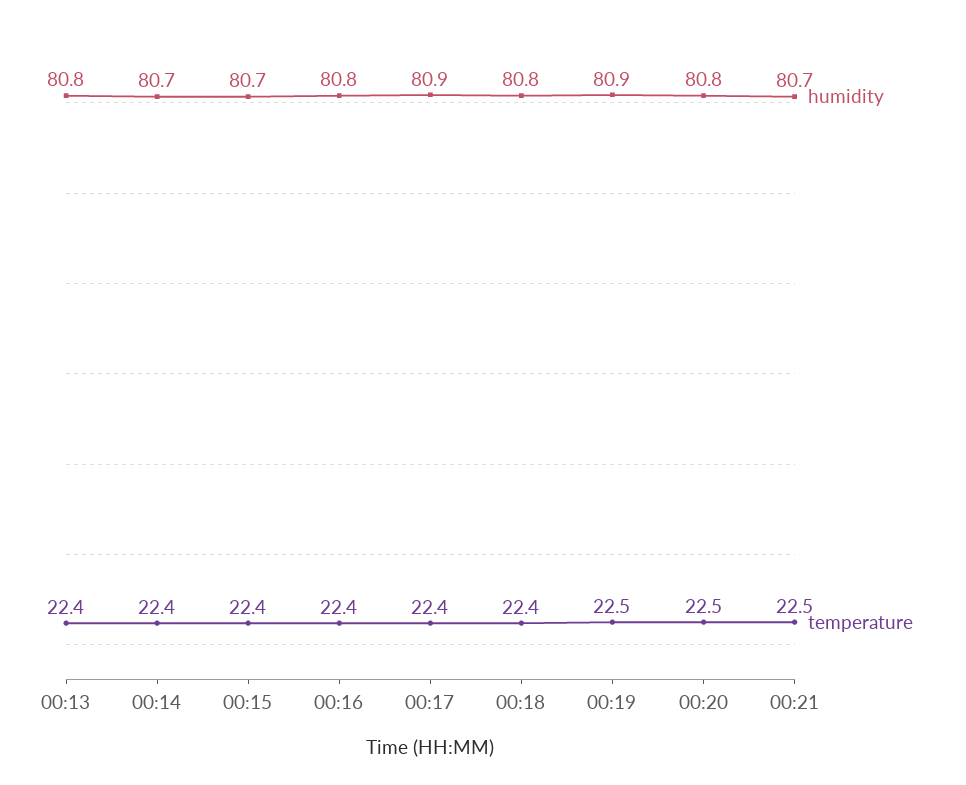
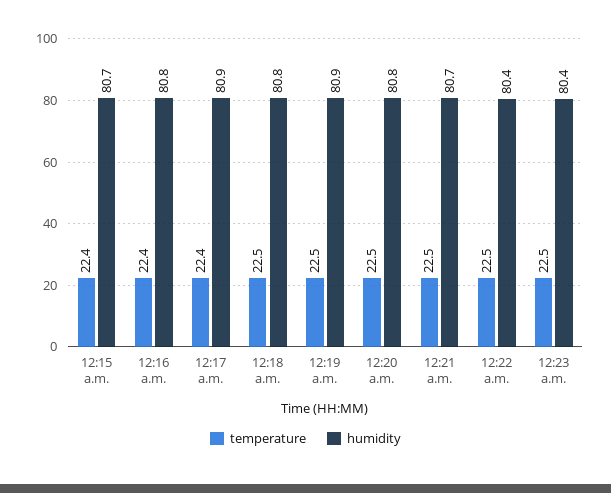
humidity, 00:13: 80.8 -> none
temperature, 00:13: 22.4 -> none
humidity, 00:14: 80.7 -> none
temperature, 00:14: 22.4 -> none
temperature, 00:18: 22.4 -> 22.5
temperature, 12:22 a.m.: none -> 22.5
humidity, 12:22 a.m.: none -> 80.4
temperature, 12:23 a.m.: none -> 22.5
humidity, 12:23 a.m.: none -> 80.4

